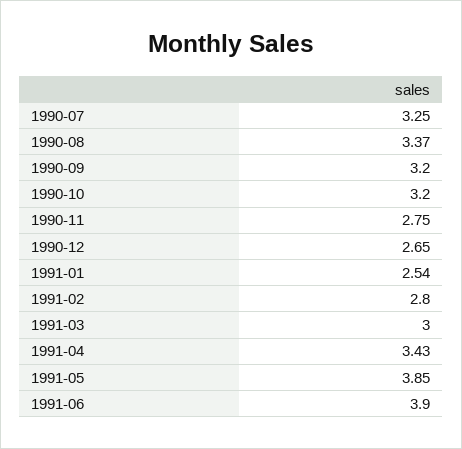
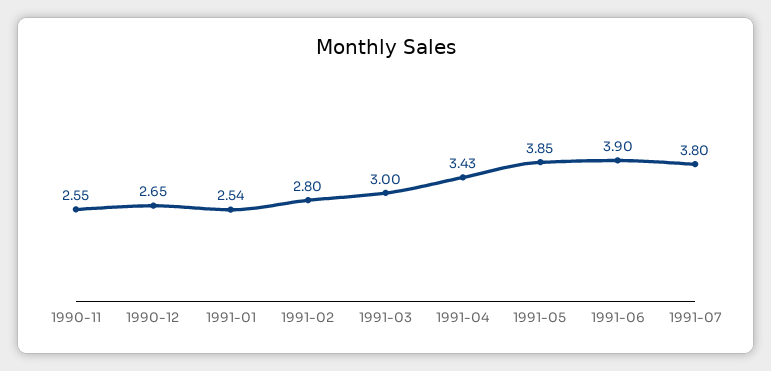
1990-07: 3.25 -> none
1990-08: 3.37 -> none
1990-09: 3.2 -> none
1990-10: 3.2 -> none
1990-11: 2.75 -> 2.55
1991-07: none -> 3.8

